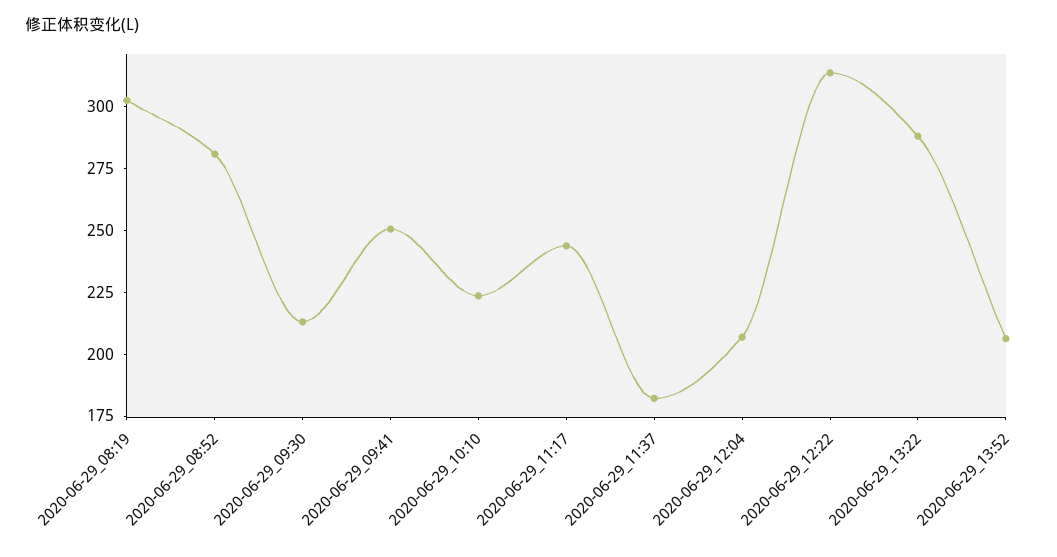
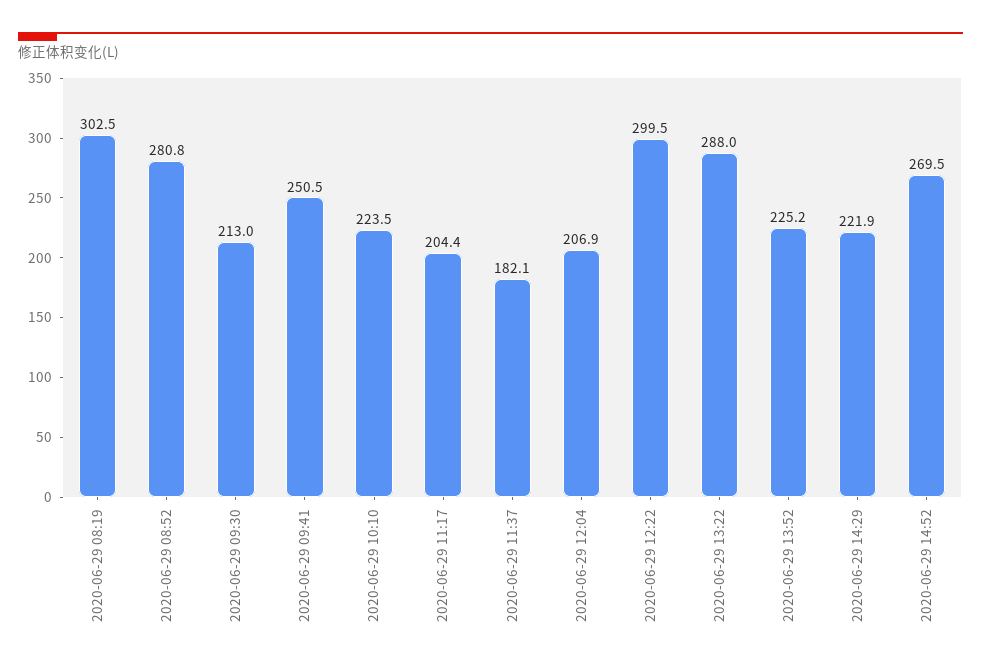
2020-06-29_11:17: 245 -> 204.4
2020-06-29_12:22: 315 -> 299.5
2020-06-29_13:52: 205 -> 225.2
2020-06-29 14:29: none -> 221.9
2020-06-29 14:52: none -> 269.5

